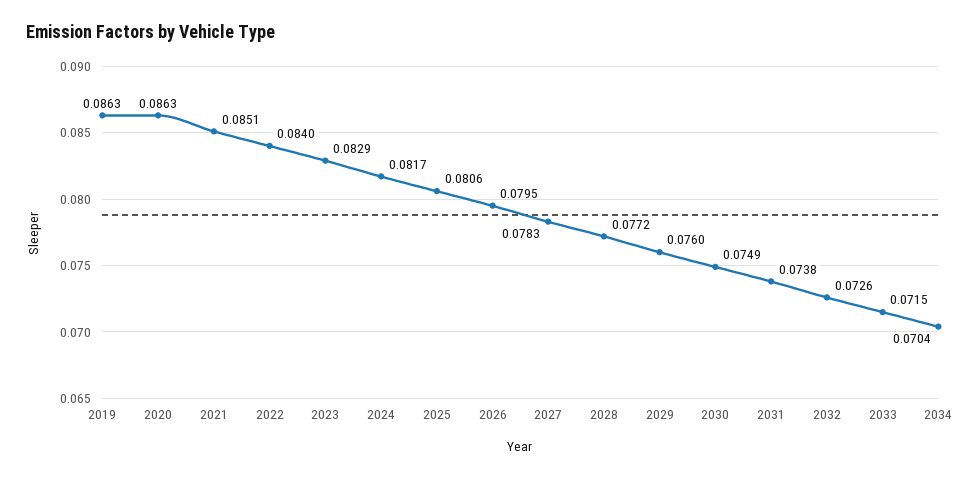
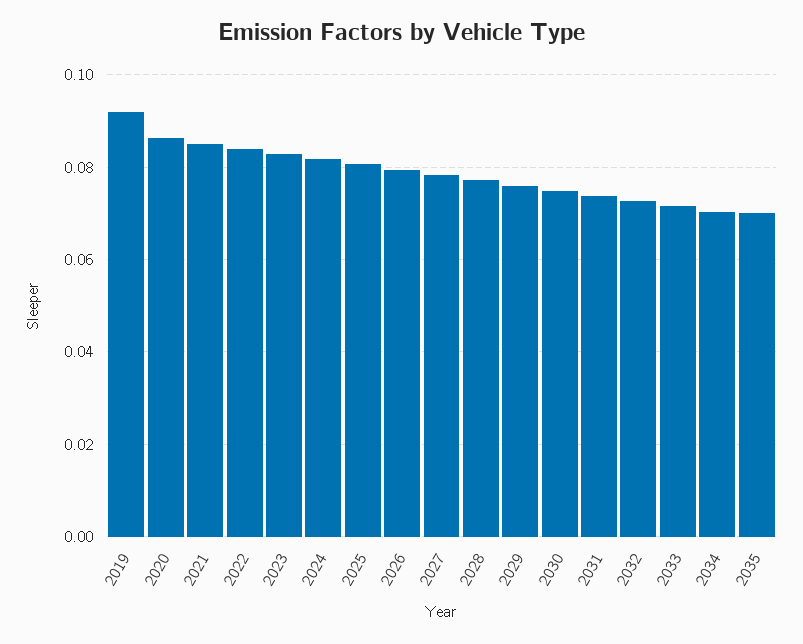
2019: 0.0863 -> 0.092
2035: none -> 0.07

